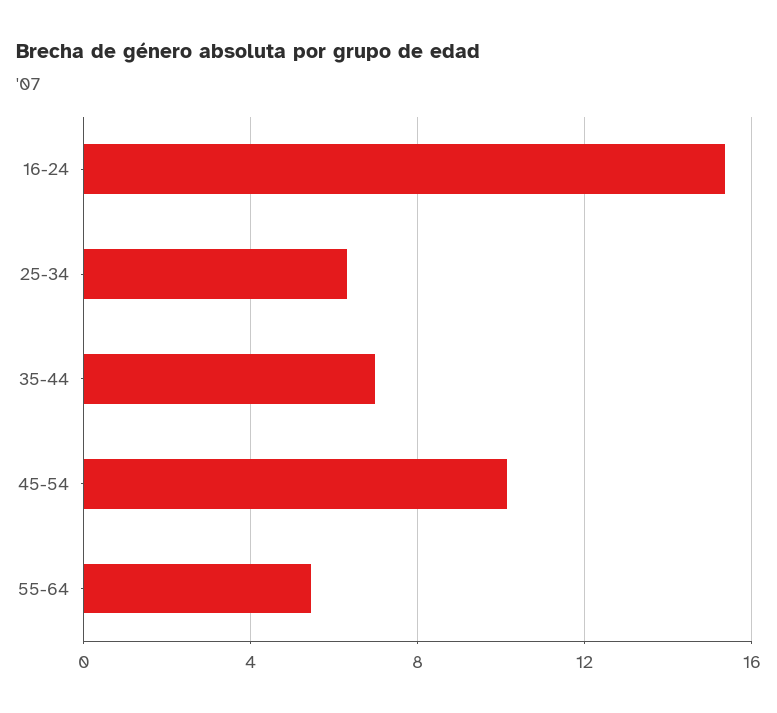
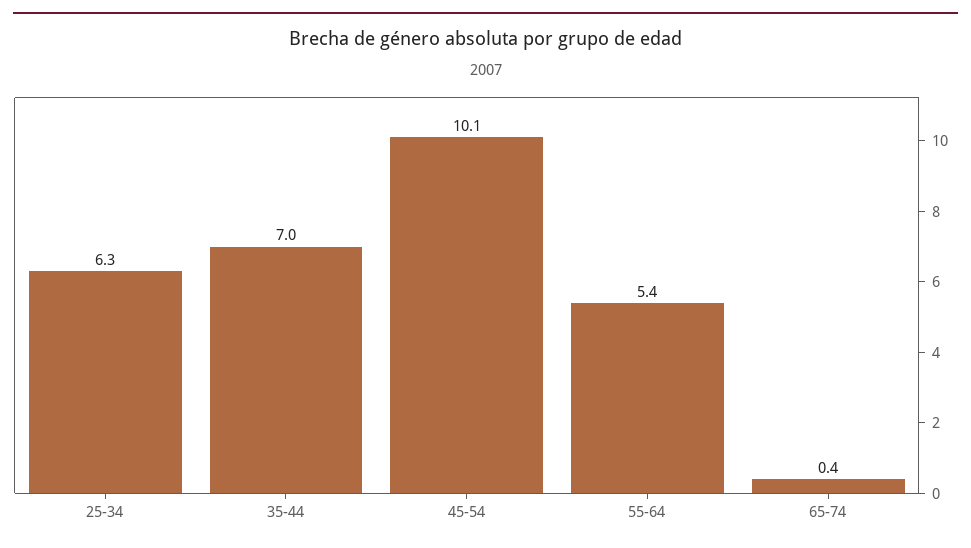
16-24: 15.5 -> none
65-74: none -> 0.4

